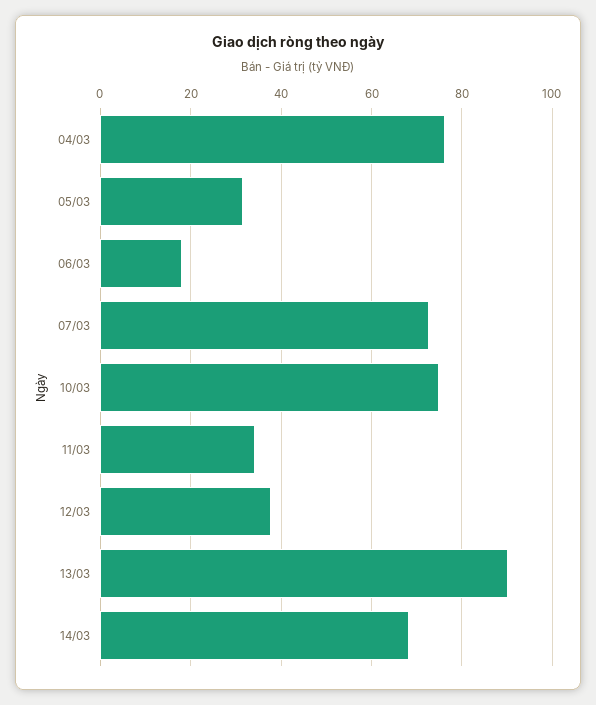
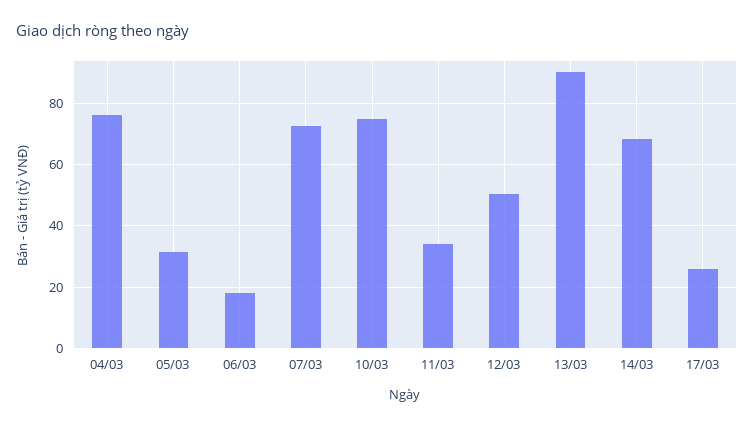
12/03: 38 -> 50
17/03: none -> 26

